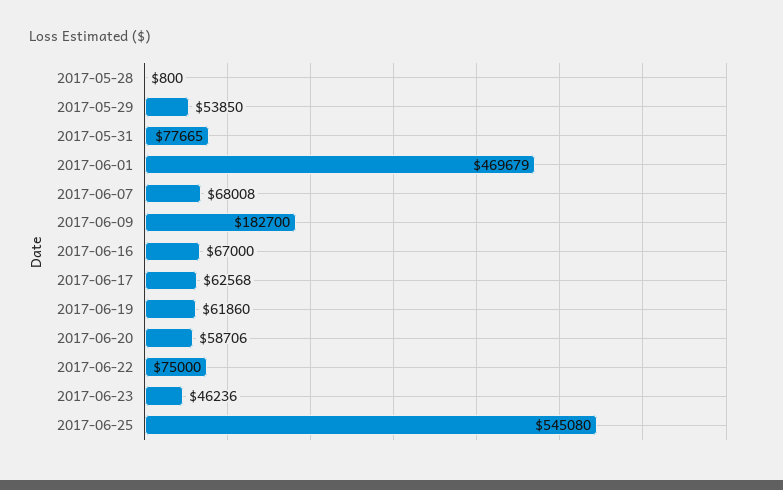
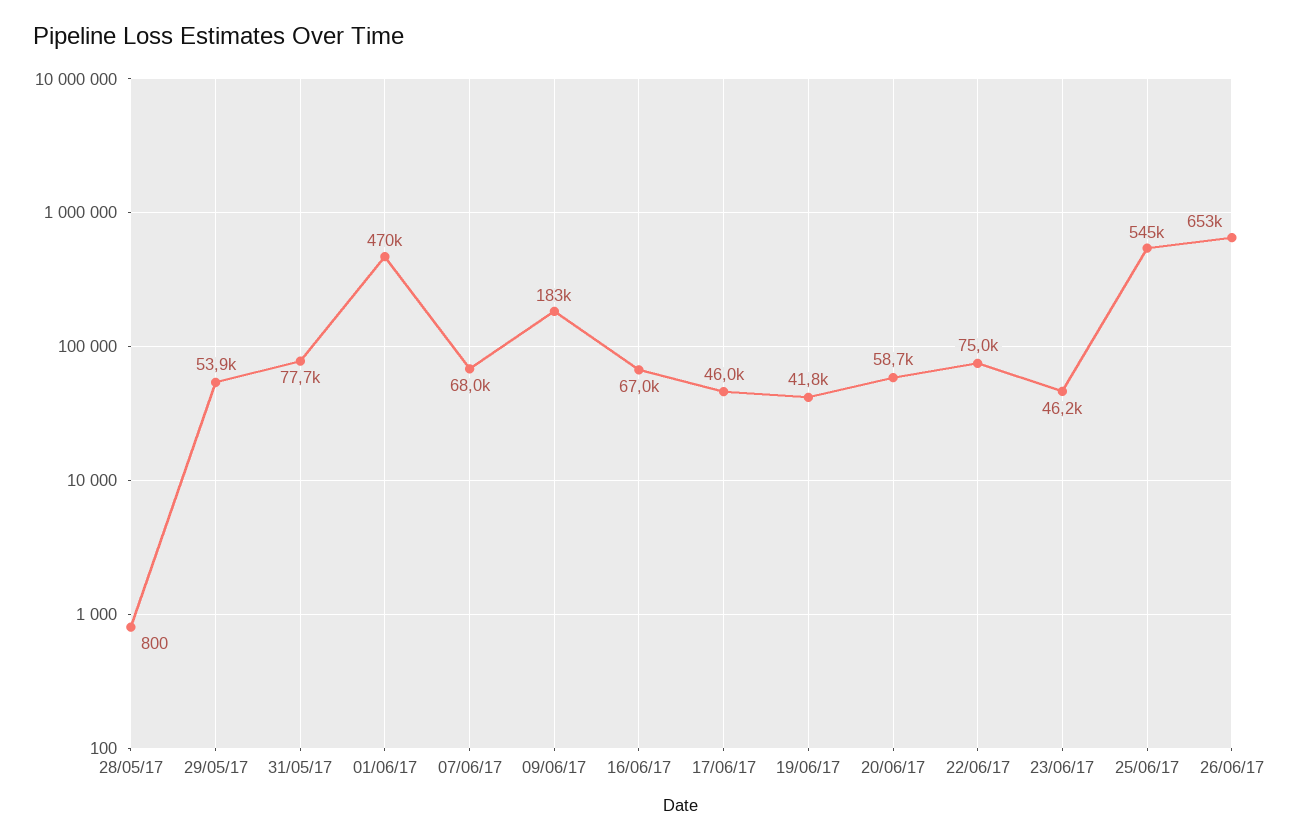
2017-06-17: 62568 -> 46000
2017-06-19: 61860 -> 41800
26/06/17: none -> 653000

